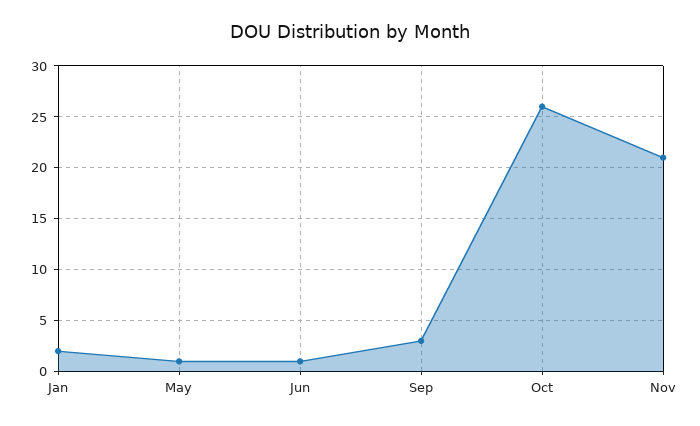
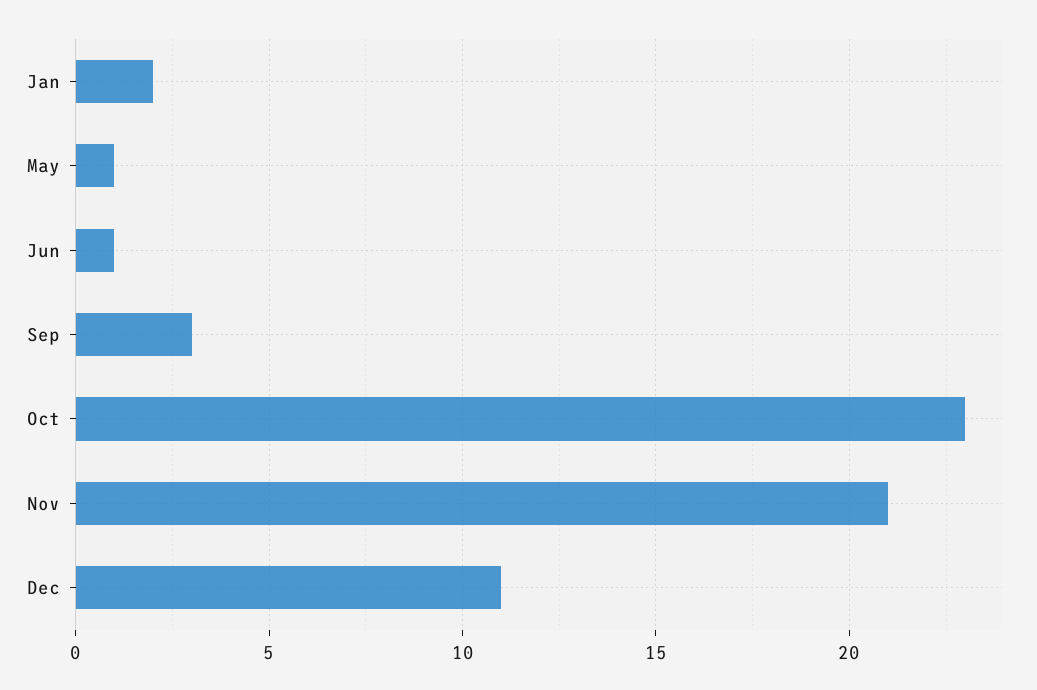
Oct: 26 -> 23
Dec: none -> 11

